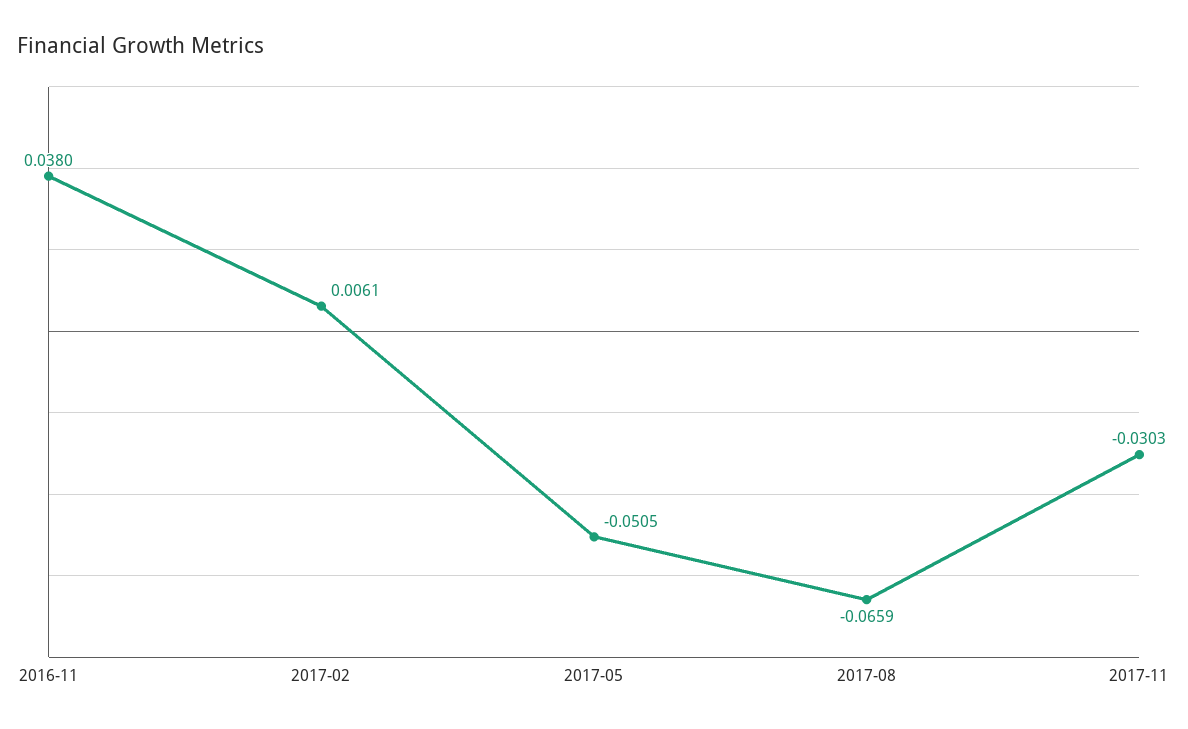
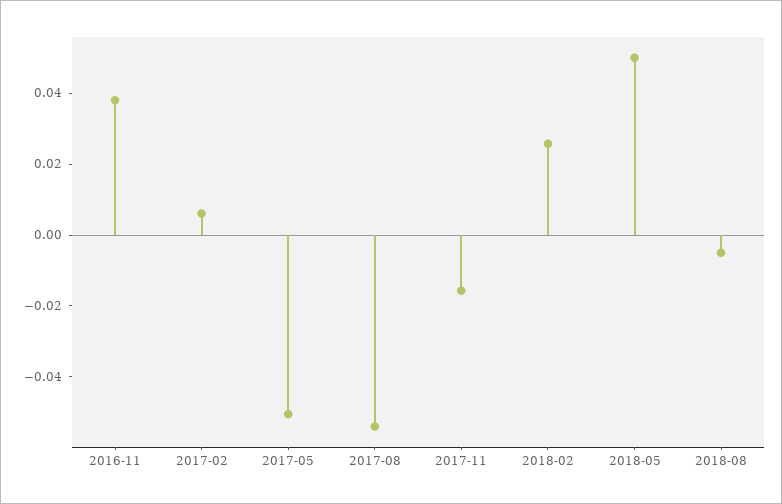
2017-08: -0.0659 -> -0.055
2017-11: -0.0303 -> -0.015
2018-02: none -> 0.025
2018-05: none -> 0.05
2018-08: none -> -0.005

